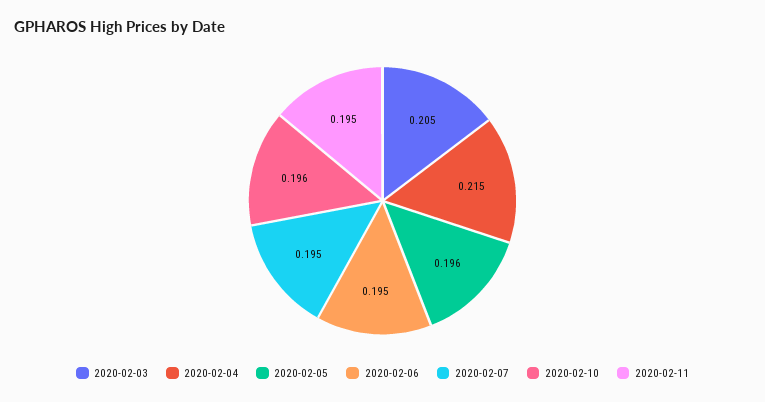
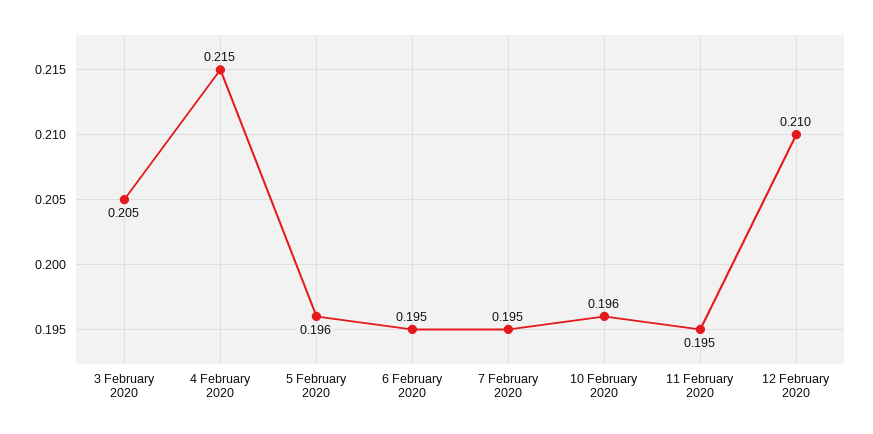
12 February 2020: none -> 0.21

